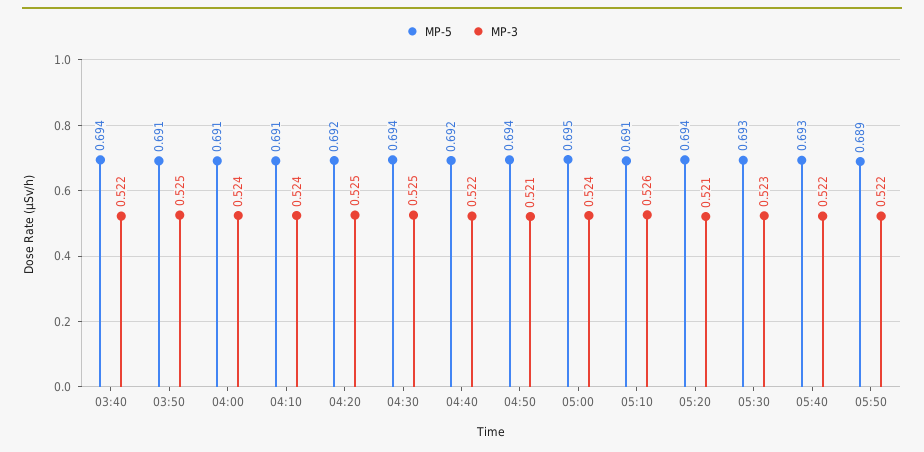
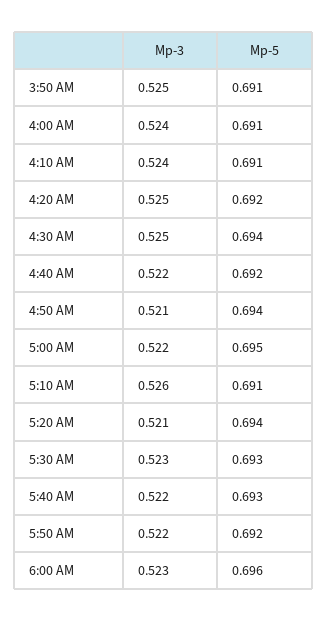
MP-5, 03:40: 0.694 -> none
MP-3, 03:40: 0.522 -> none
MP-3, 05:00: 0.524 -> 0.522
MP-5, 05:50: 0.689 -> 0.692
MP-3, 6:00 AM: none -> 0.523
MP-5, 6:00 AM: none -> 0.696

